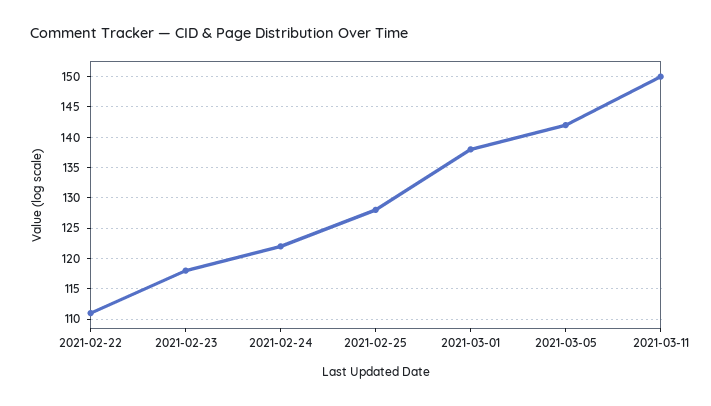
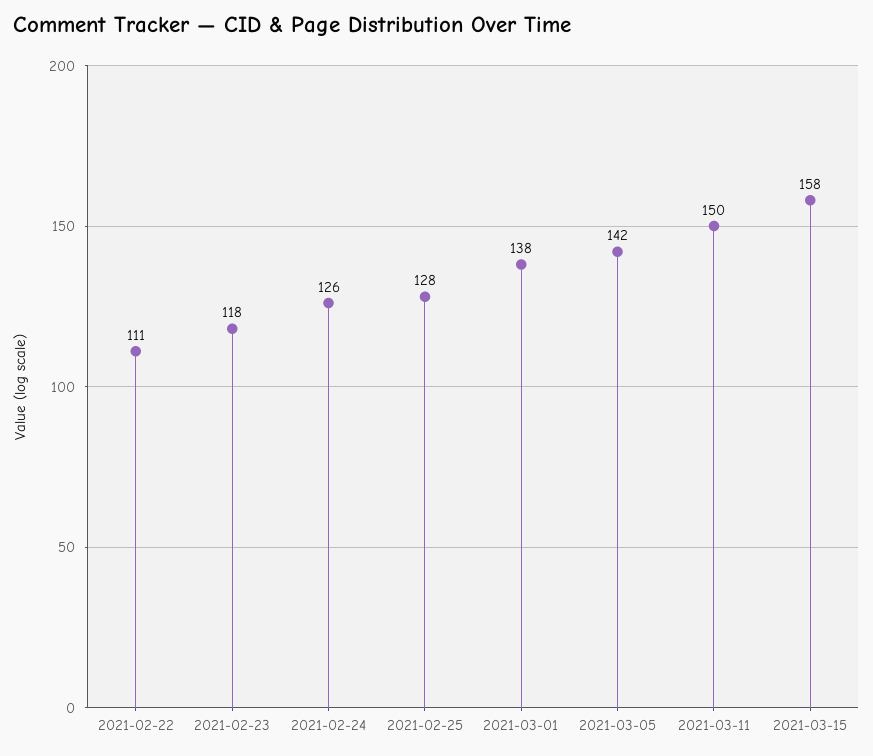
2021-02-24: 122 -> 126
2021-03-15: none -> 158

